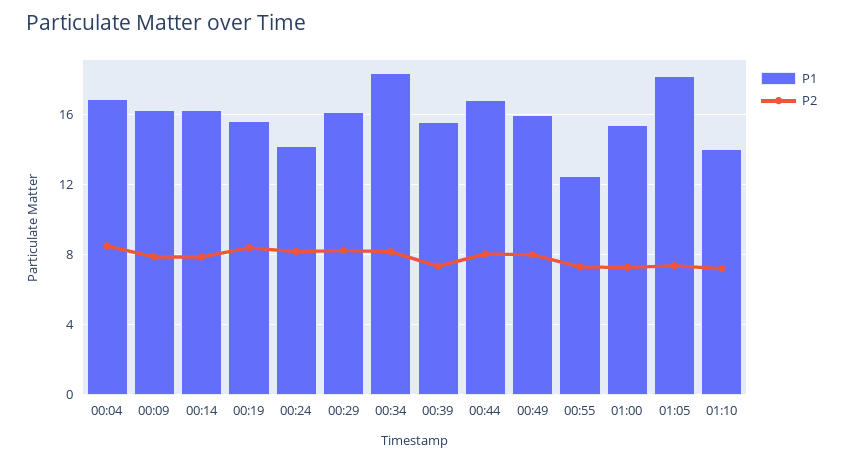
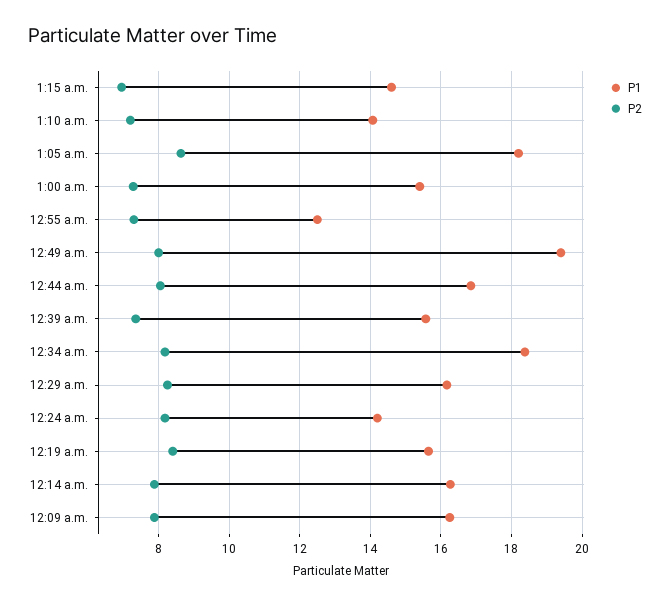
P1, 00:04: 17 -> none
P2, 00:04: 8.5 -> none
P1, 00:49: 16 -> 19.4
P2, 01:05: 7.5 -> 8.6
P1, 1:15 a.m.: none -> 14.6
P2, 1:15 a.m.: none -> 7

